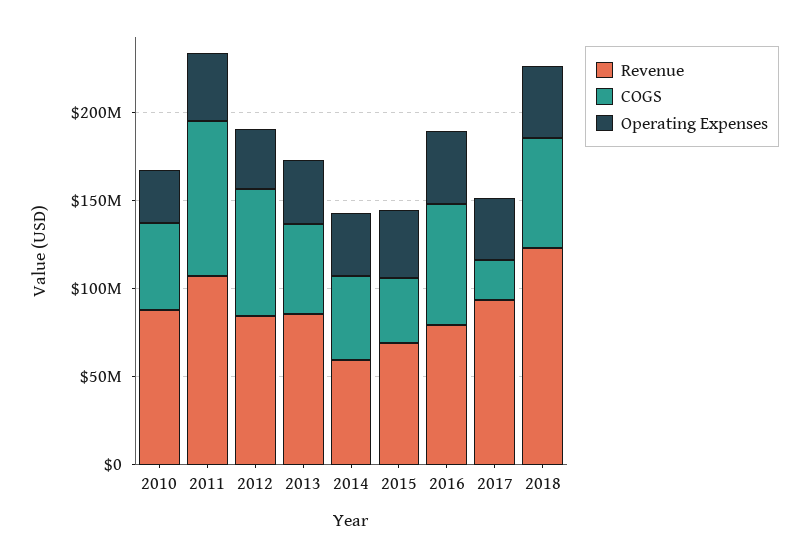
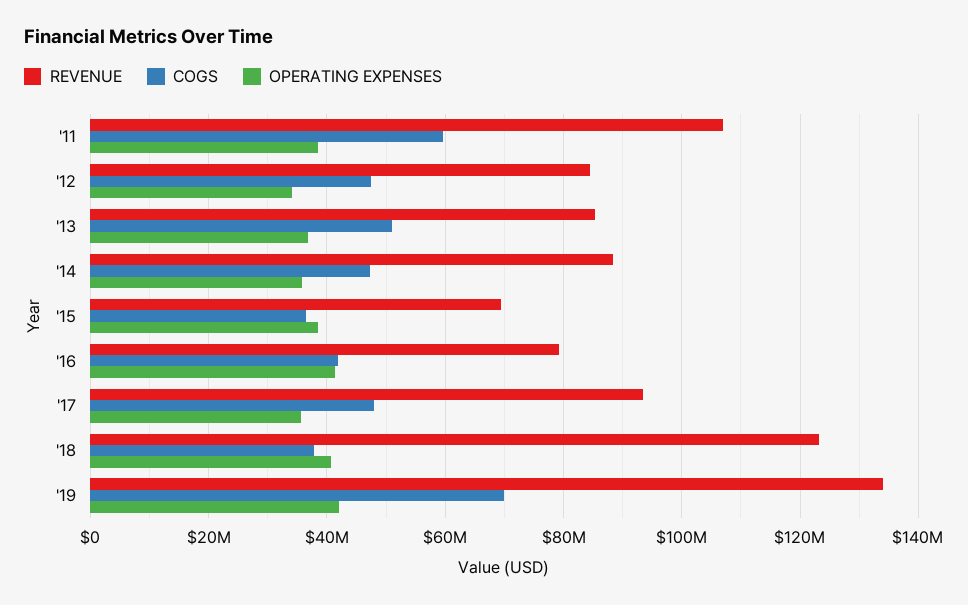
Revenue, 2010: 90000000 -> none
COGS, 2010: 50000000 -> none
Operating Expenses, 2010: 30000000 -> none
COGS, 2011: 90000000 -> 60000000
COGS, 2012: 70000000 -> 48000000
Revenue, 2014: 60000000 -> 88000000
COGS, 2016: 70000000 -> 42000000
COGS, 2017: 20000000 -> 48000000
COGS, 2018: 60000000 -> 38000000
Revenue, '19: none -> 134000000
COGS, '19: none -> 70000000
Operating Expenses, '19: none -> 42000000

